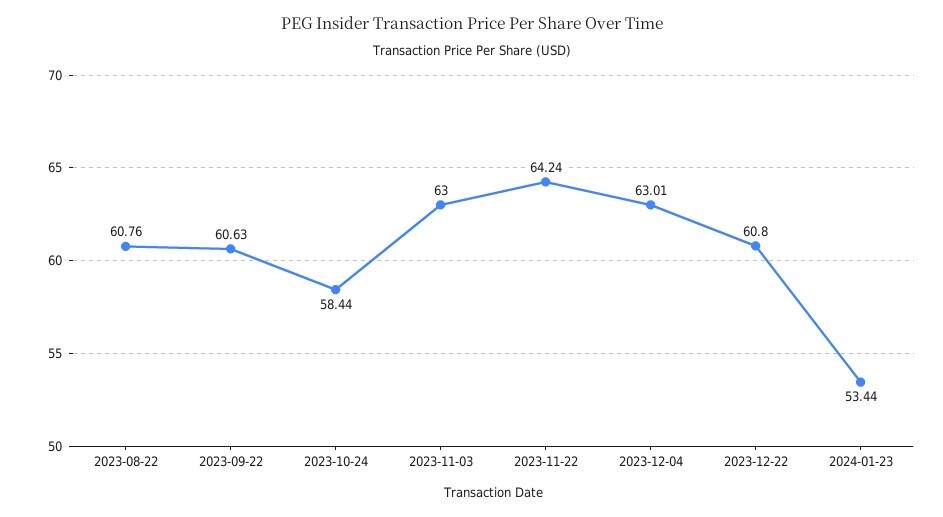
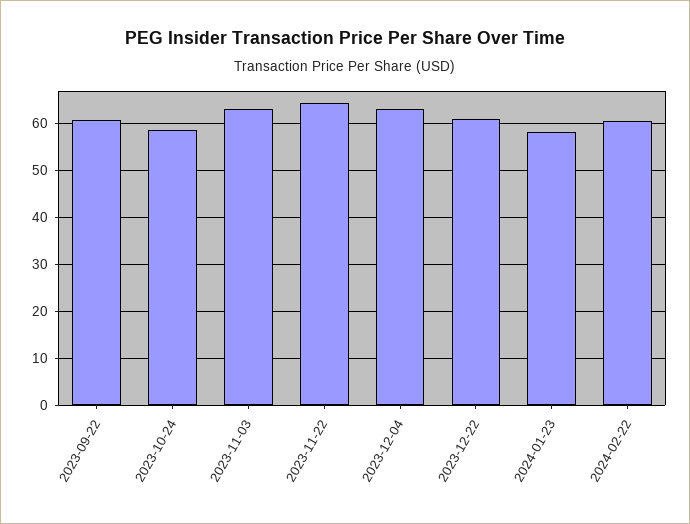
2023-08-22: 60.76 -> none
2024-01-23: 53.44 -> 58
2024-02-22: none -> 60

